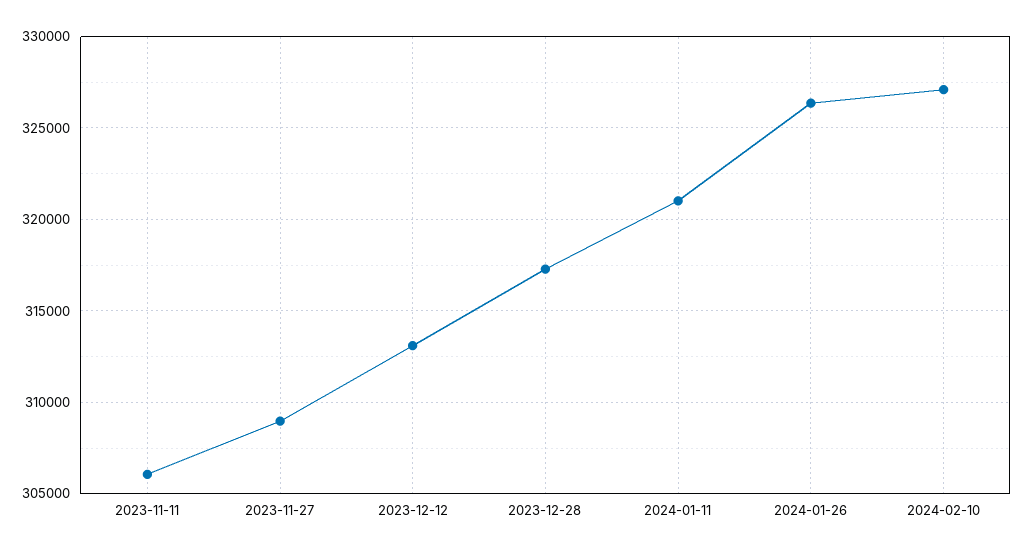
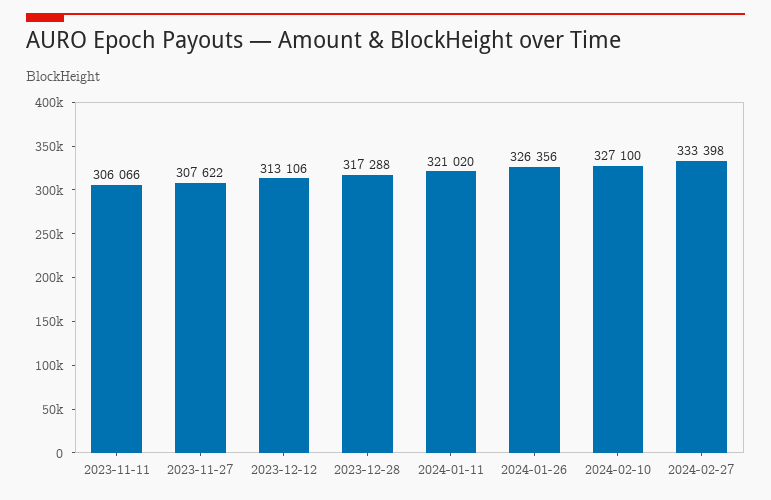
2023-11-27: 309000 -> 307622
2024-02-27: none -> 333398

